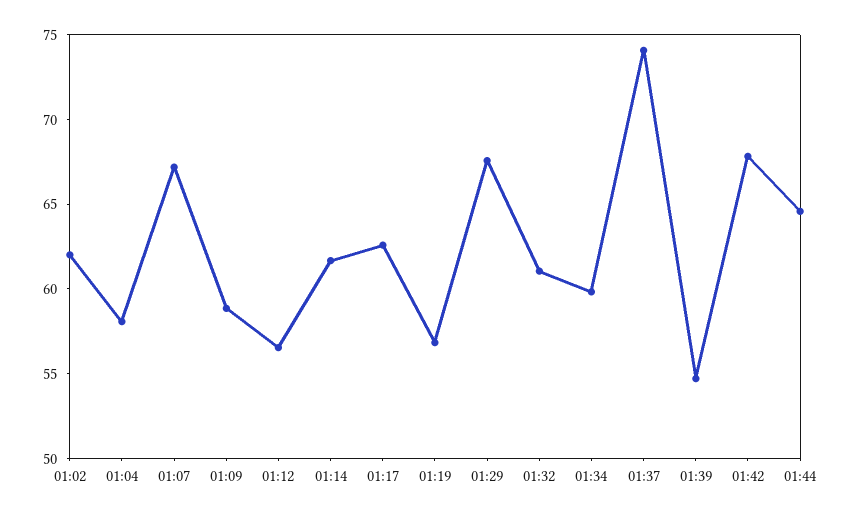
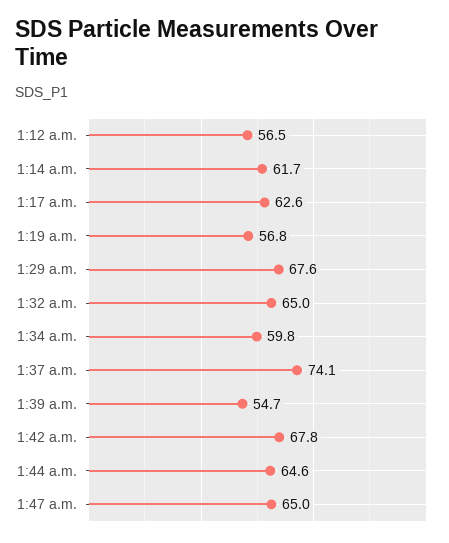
01:02: 62 -> none
01:04: 58 -> none
01:07: 67 -> none
01:09: 59 -> none
01:32: 61 -> 65
1:47 a.m.: none -> 65

